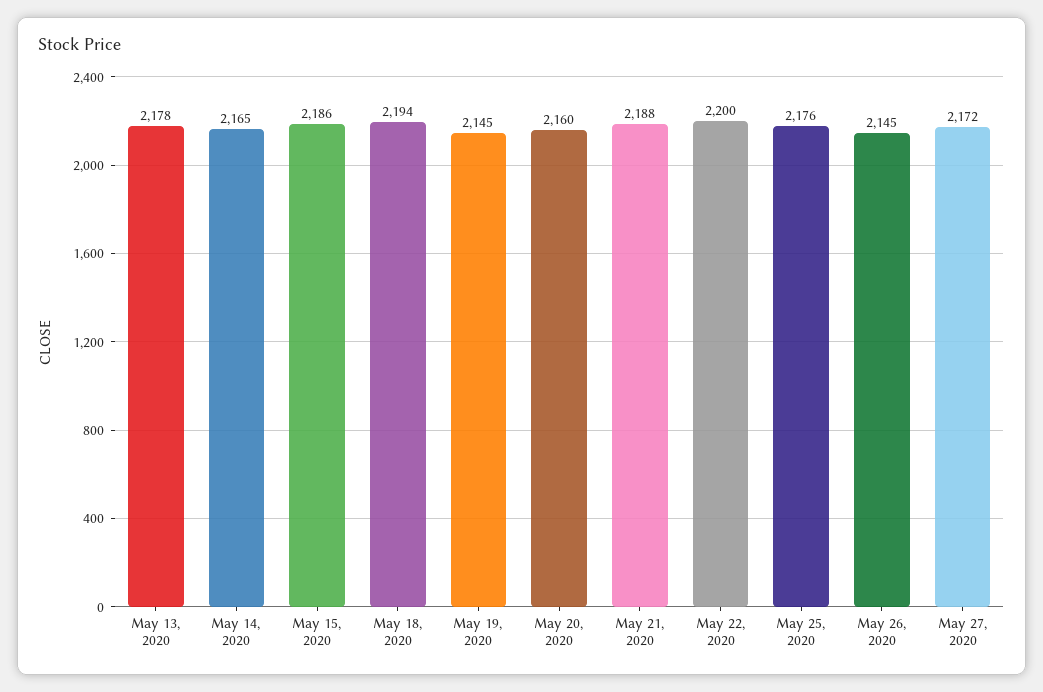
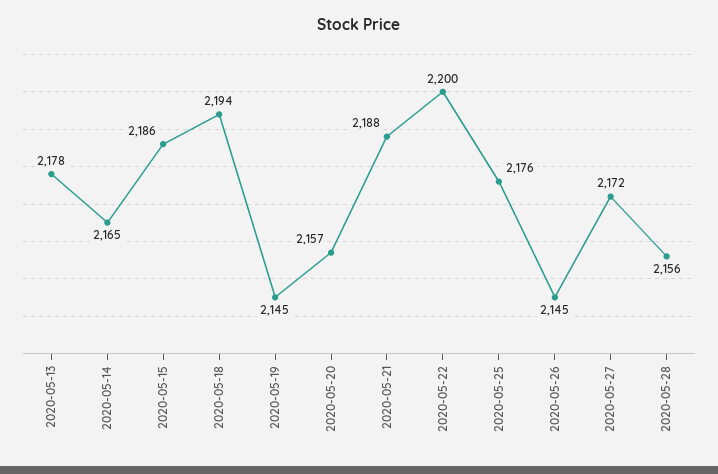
May 20, 2020: 2160 -> 2157
2020-05-28: none -> 2156

